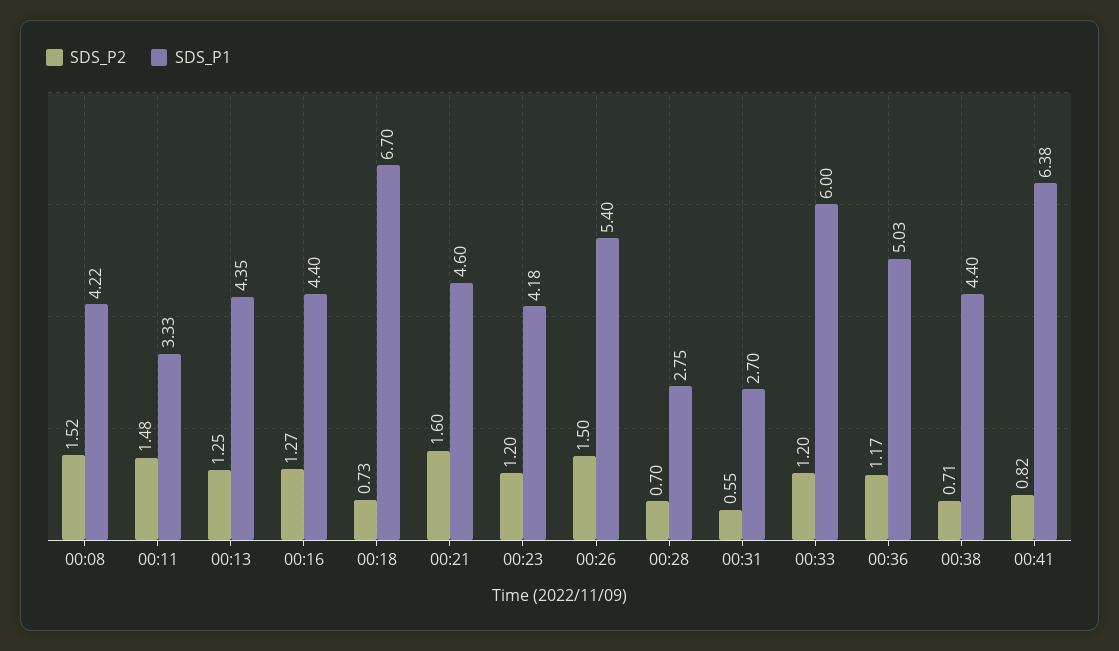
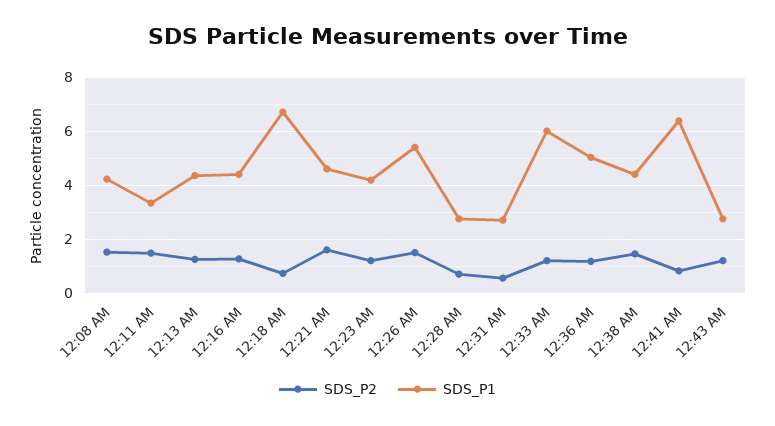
SDS_P2, 00:38: 0.71 -> 1.5
SDS_P2, 12:43 AM: none -> 1.25
SDS_P1, 12:43 AM: none -> 2.75

